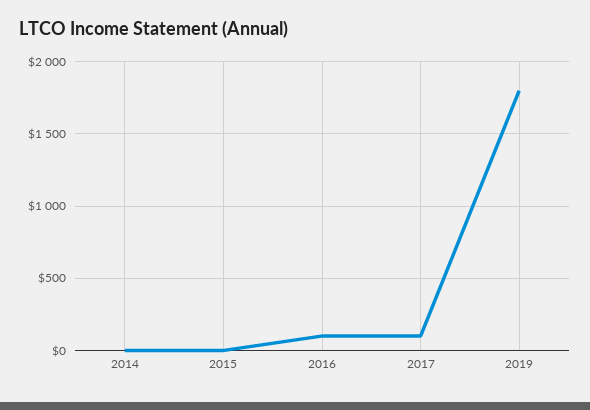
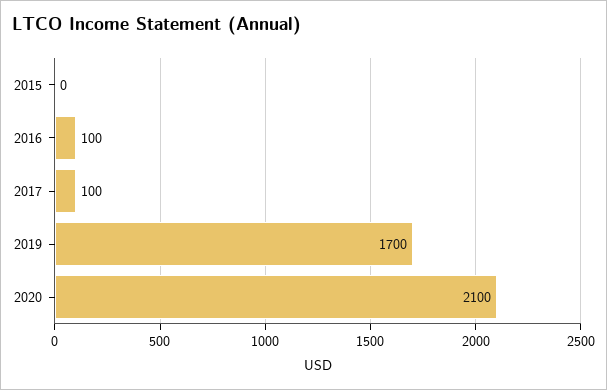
2014: 0 -> none
2019: 1800 -> 1700
2020: none -> 2100

